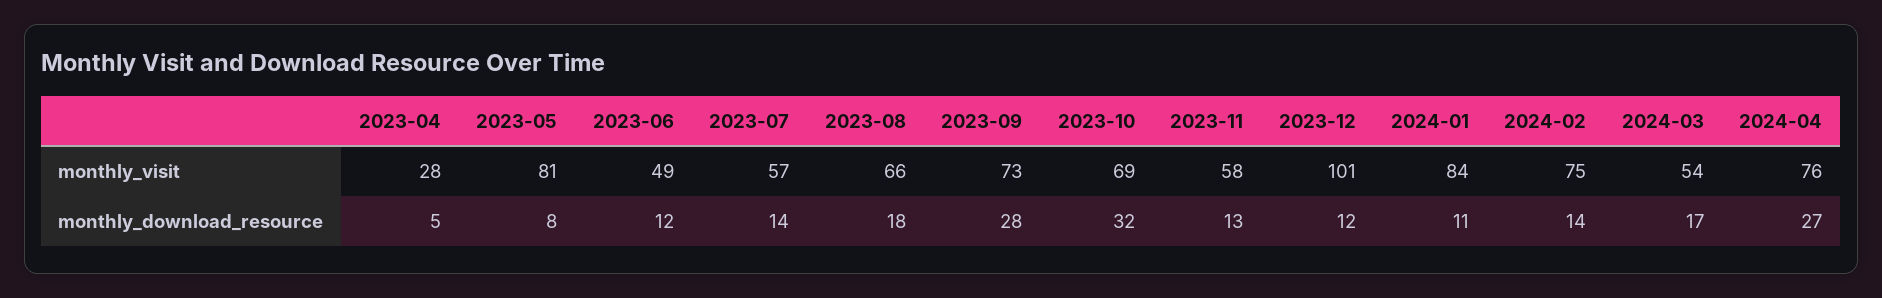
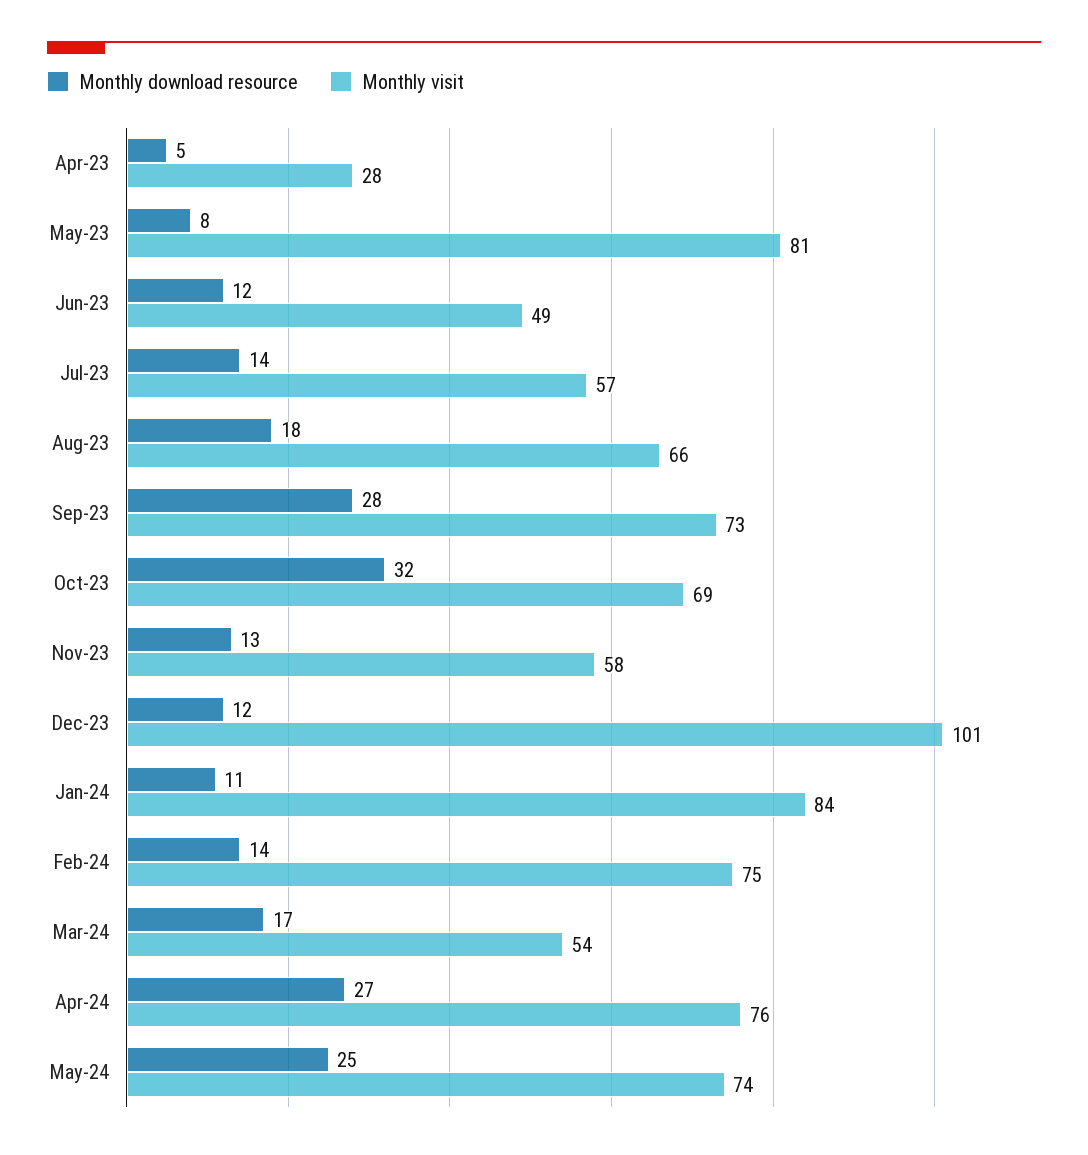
monthly_download_resource, May-24: none -> 25
monthly_visit, May-24: none -> 74

